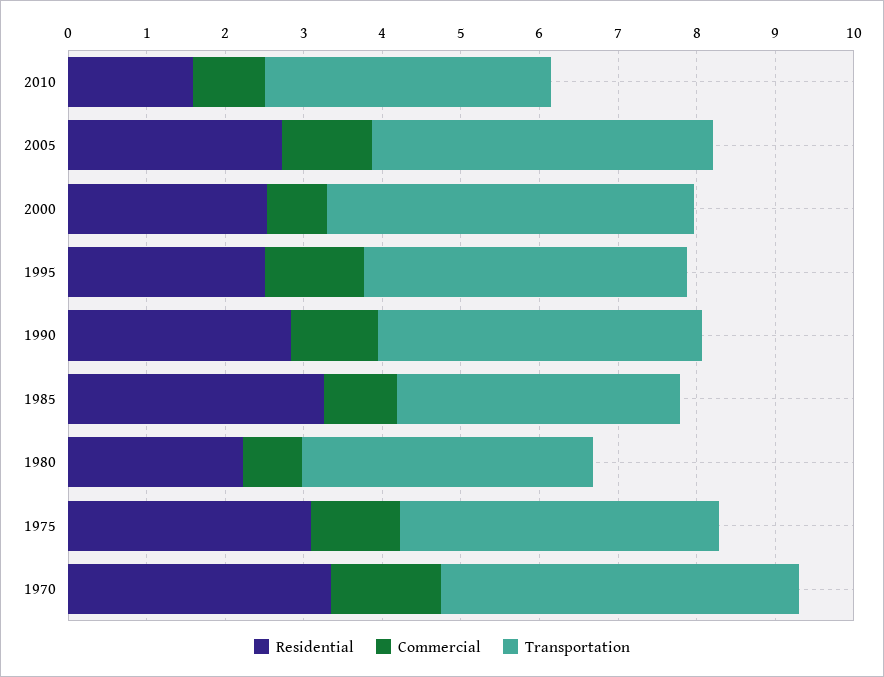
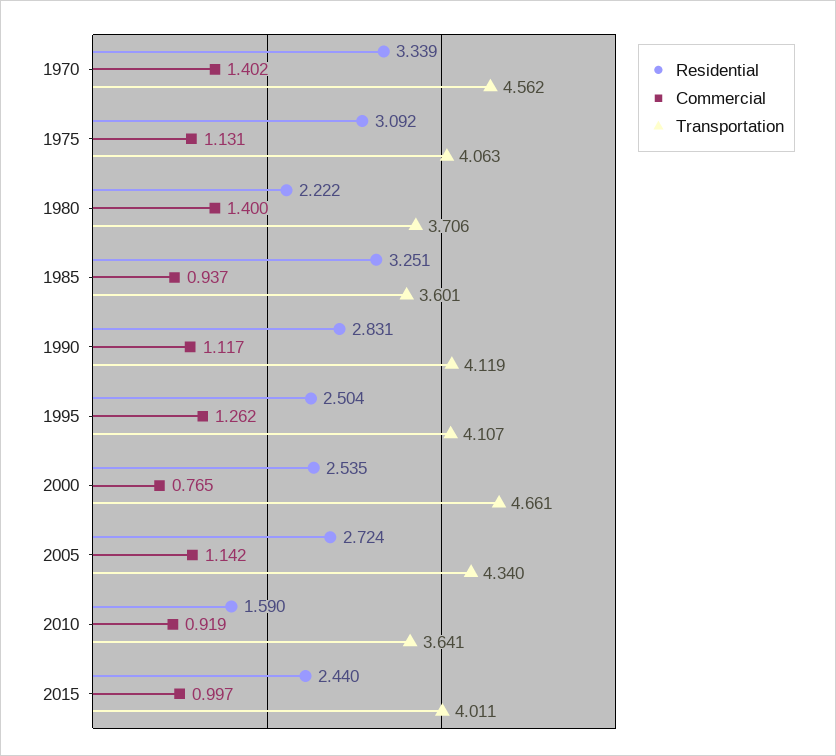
Commercial, 1980: 0.8 -> 1.4
Residential, 2015: none -> 2.44
Commercial, 2015: none -> 0.997
Transportation, 2015: none -> 4.011

